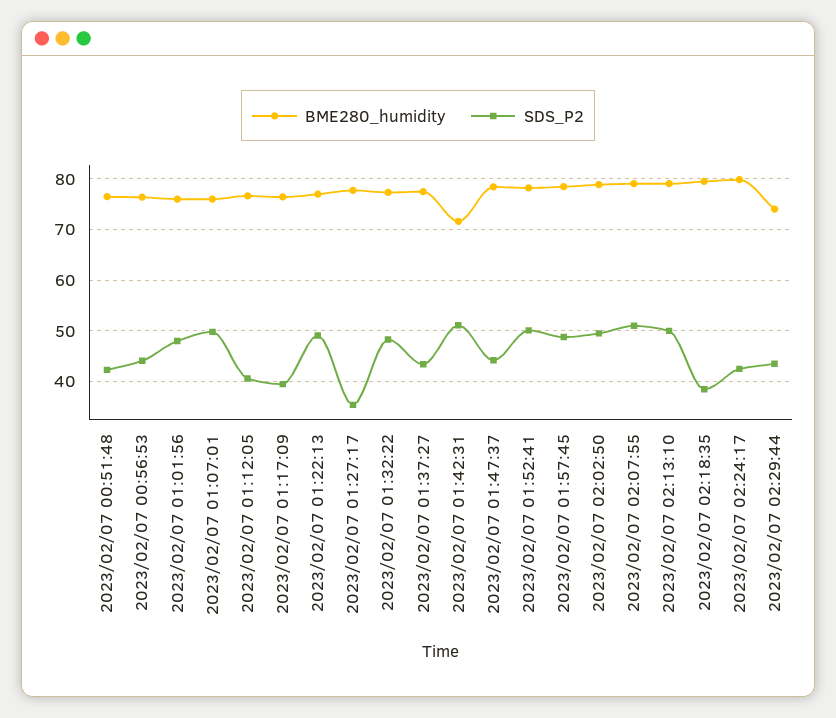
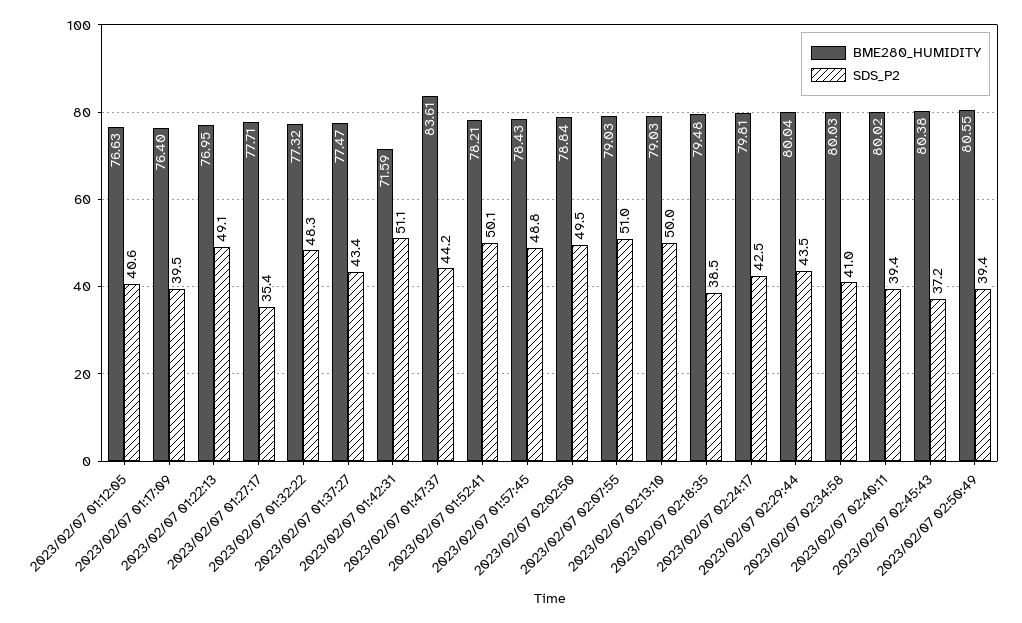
BME280_humidity, 2023/02/07 00:51:48: 76 -> none
SDS_P2, 2023/02/07 00:51:48: 42 -> none
BME280_humidity, 2023/02/07 00:56:53: 76 -> none
SDS_P2, 2023/02/07 00:56:53: 44 -> none
BME280_humidity, 2023/02/07 01:01:56: 76 -> none
SDS_P2, 2023/02/07 01:01:56: 48 -> none
BME280_humidity, 2023/02/07 01:07:01: 76 -> none
SDS_P2, 2023/02/07 01:07:01: 50 -> none
BME280_humidity, 2023/02/07 01:47:37: 78 -> 83.61
BME280_humidity, 2023/02/07 02:29:44: 74 -> 80.04
BME280_humidity, 2023/02/07 02:34:58: none -> 80.03
SDS_P2, 2023/02/07 02:34:58: none -> 41
BME280_humidity, 2023/02/07 02:40:11: none -> 80.02
SDS_P2, 2023/02/07 02:40:11: none -> 39.4
BME280_humidity, 2023/02/07 02:45:43: none -> 80.38
SDS_P2, 2023/02/07 02:45:43: none -> 37.2
BME280_humidity, 2023/02/07 02:50:49: none -> 80.55
SDS_P2, 2023/02/07 02:50:49: none -> 39.4

